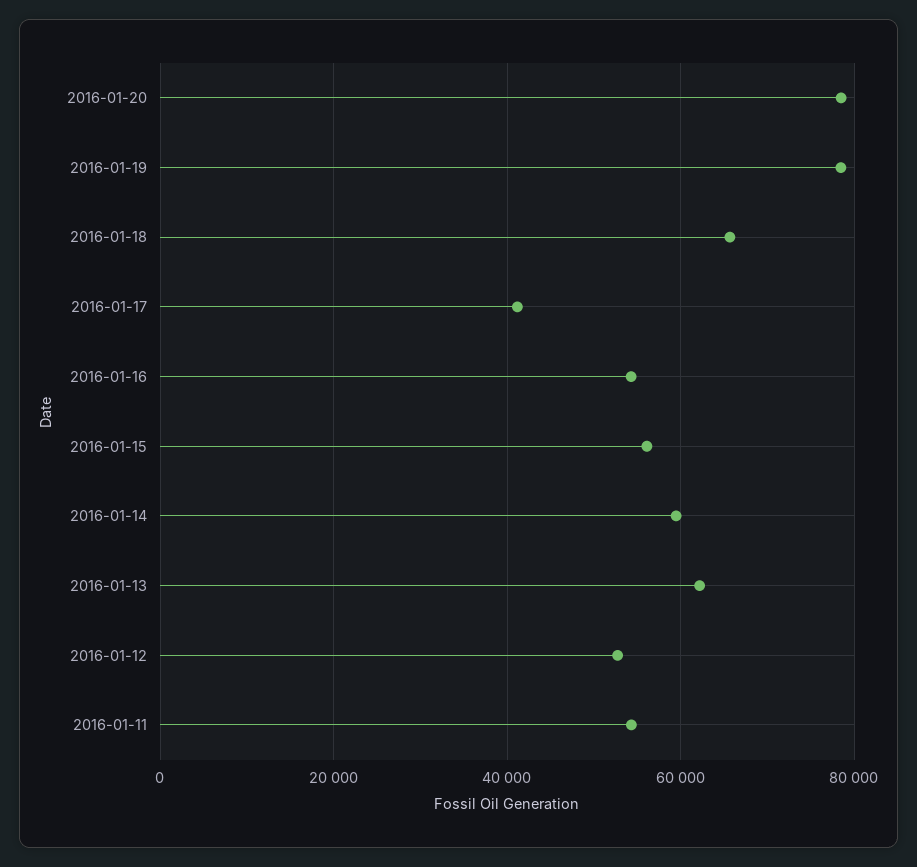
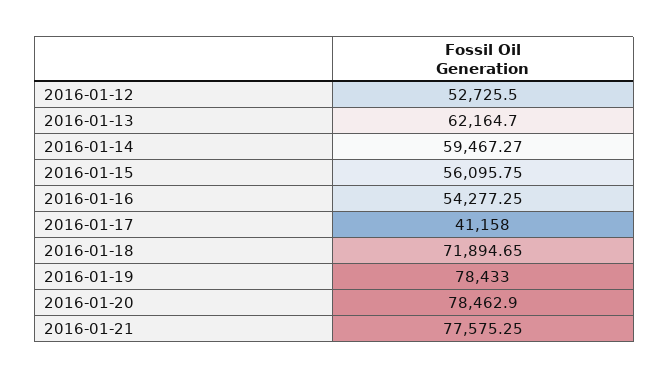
2016-01-18: 66000 -> 71894.65
2016-01-11: 54000 -> none
2016-01-21: none -> 77575.25

